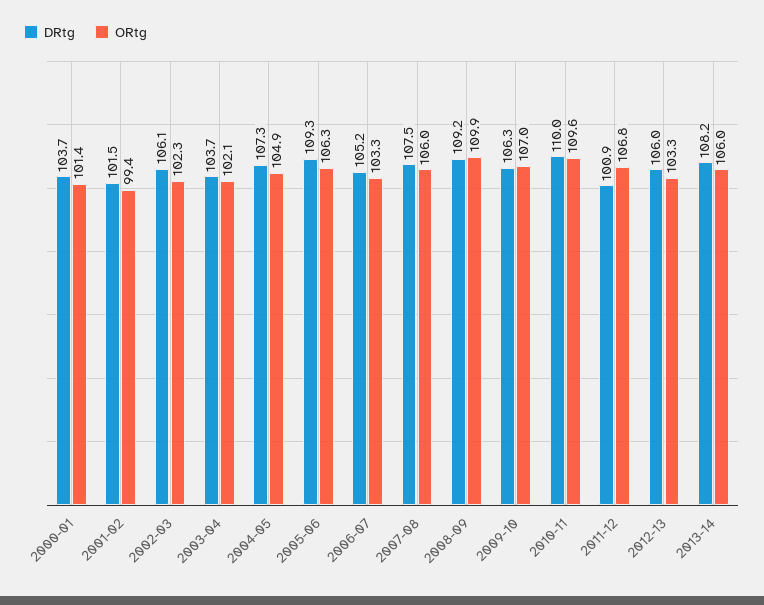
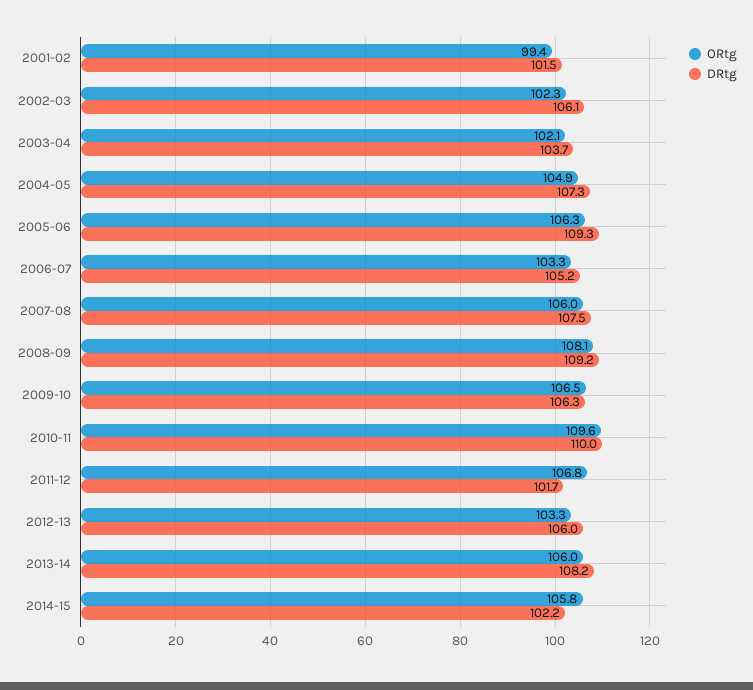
DRtg, 2000-01: 103.7 -> none
ORtg, 2000-01: 101.4 -> none
ORtg, 2008-09: 109.9 -> 108.1
ORtg, 2009-10: 107 -> 106.5
DRtg, 2011-12: 100.9 -> 101.7
ORtg, 2014-15: none -> 105.8
DRtg, 2014-15: none -> 102.2

